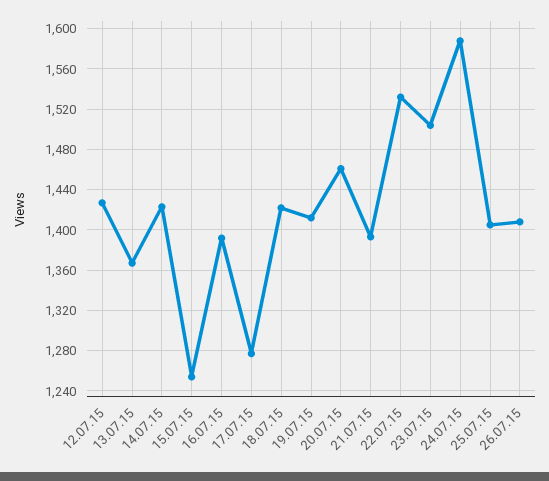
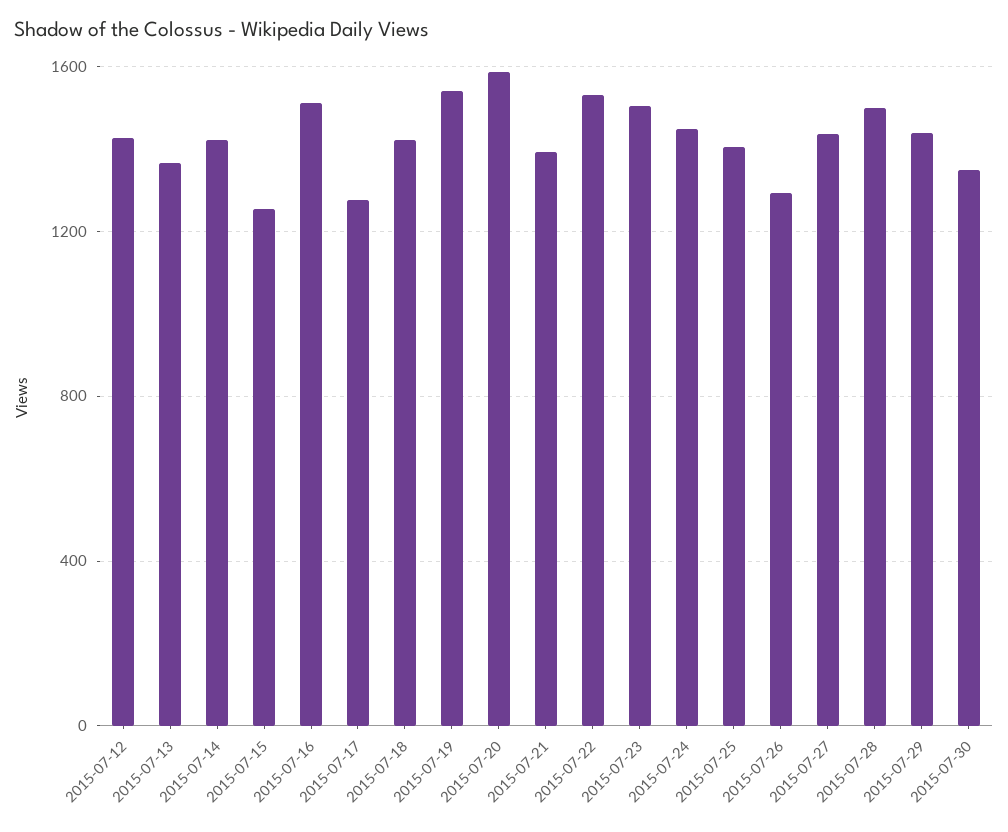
16.07.15: 1390 -> 1500
19.07.15: 1410 -> 1550
20.07.15: 1460 -> 1600
24.07.15: 1590 -> 1450
26.07.15: 1410 -> 1300
2015-07-27: none -> 1450
2015-07-28: none -> 1500
2015-07-29: none -> 1450
2015-07-30: none -> 1350

